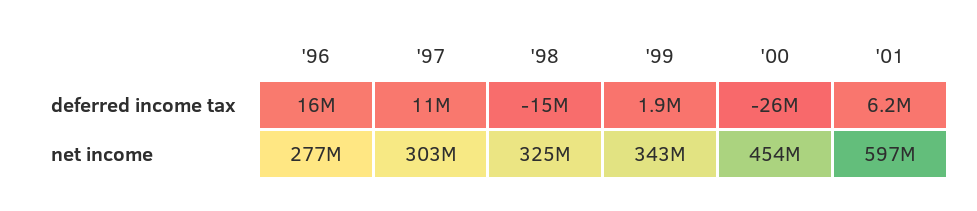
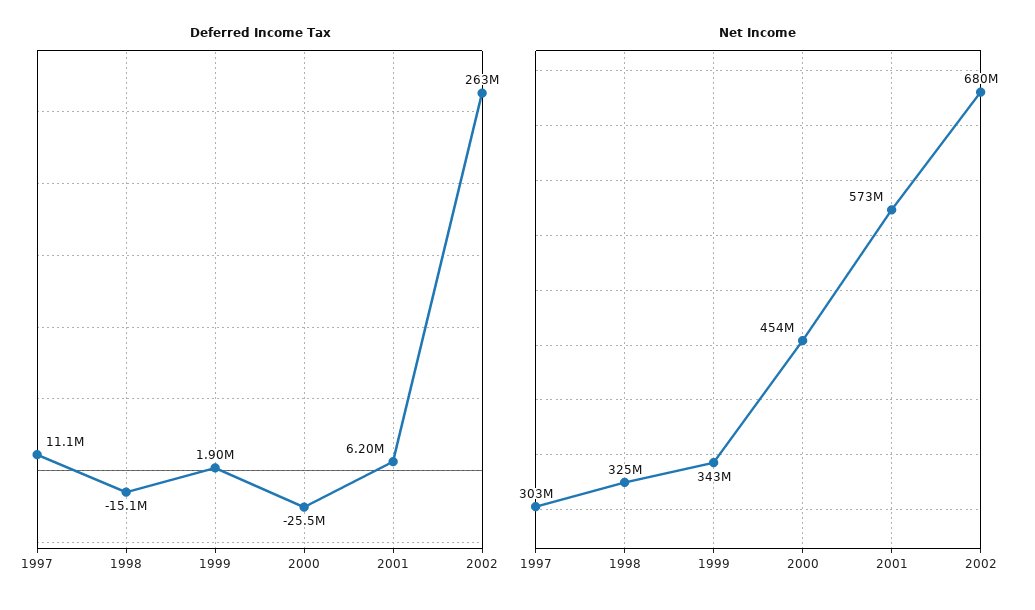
deferred income tax, '96: 16000000 -> none
net income, '96: 277000000 -> none
net income, '01: 597000000 -> 573000000
deferred income tax, 2002: none -> 263000000
net income, 2002: none -> 680000000

